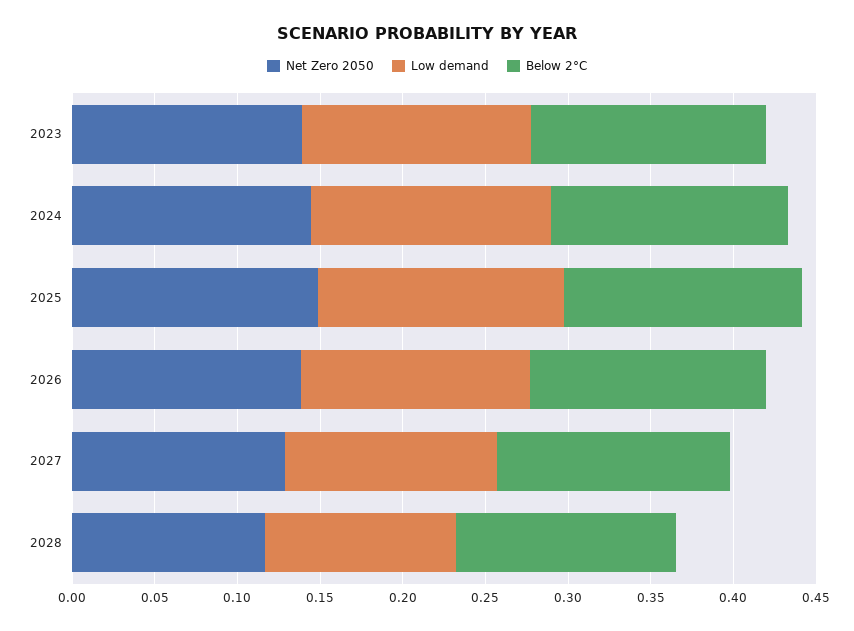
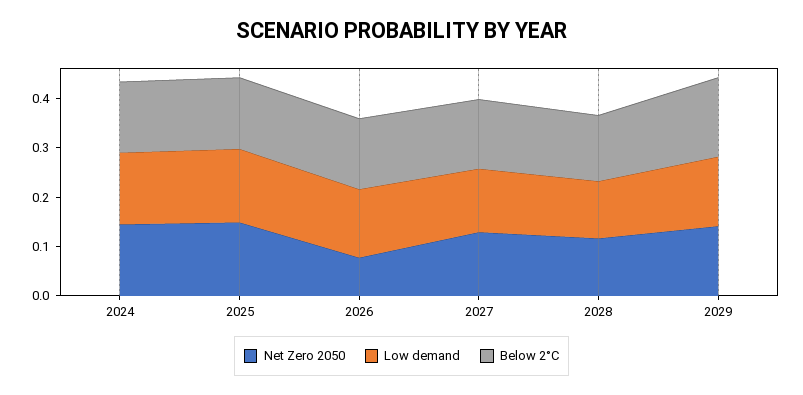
Net Zero 2050, 2023: 0.14 -> none
Low demand, 2023: 0.14 -> none
Below 2°C, 2023: 0.14 -> none
Net Zero 2050, 2026: 0.14 -> 0.08
Net Zero 2050, 2029: none -> 0.14
Low demand, 2029: none -> 0.14
Below 2°C, 2029: none -> 0.16

